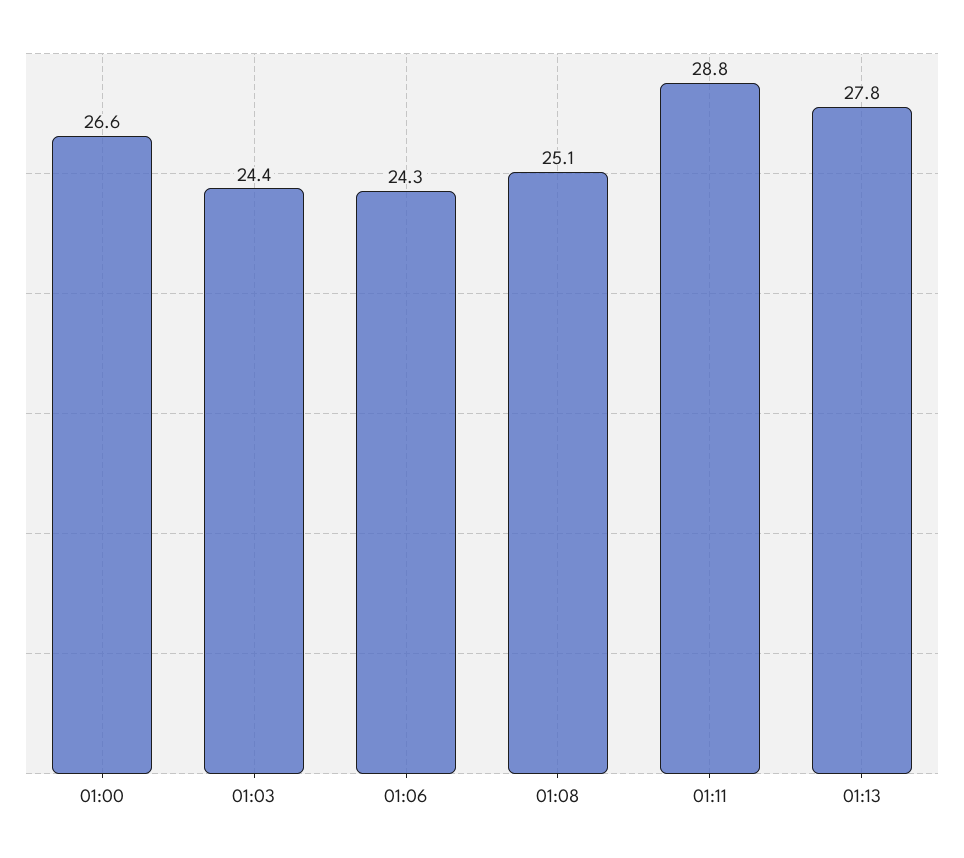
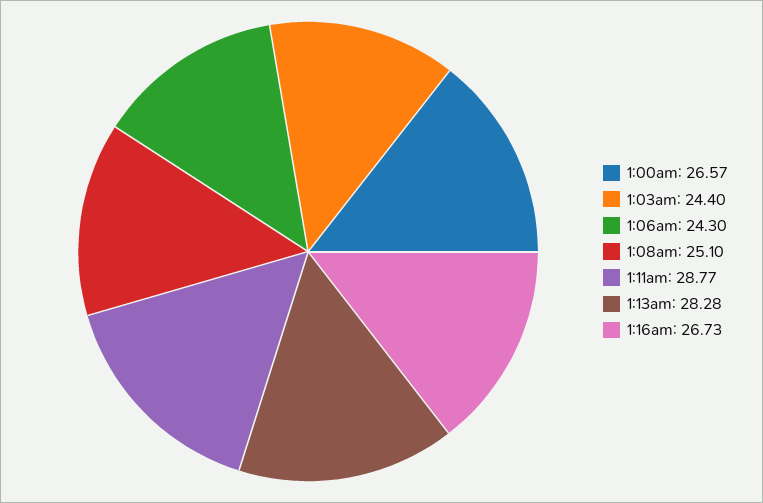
01:13: 27.8 -> 28.28
1:16am: none -> 26.73

